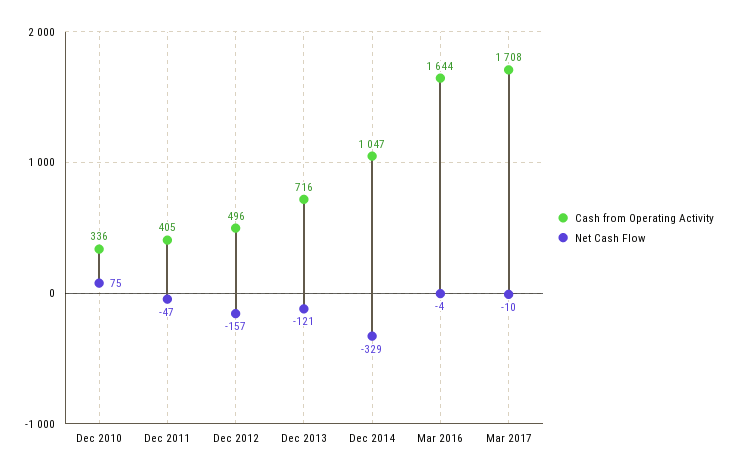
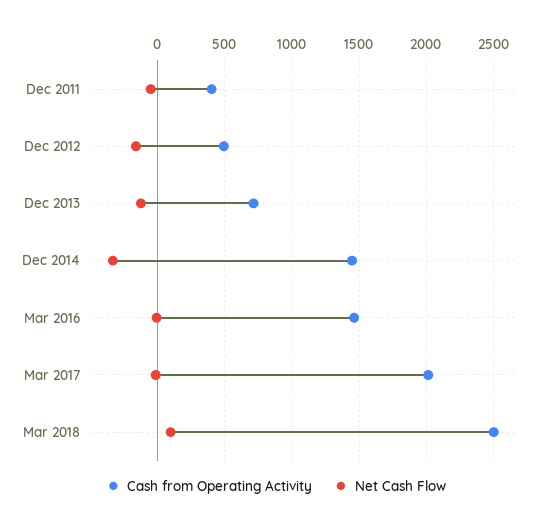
Cash from Operating Activity, Dec 2010: 336 -> none
Net Cash Flow, Dec 2010: 75 -> none
Cash from Operating Activity, Dec 2014: 1047 -> 1450
Cash from Operating Activity, Mar 2016: 1644 -> 1450
Cash from Operating Activity, Mar 2017: 1708 -> 2000
Cash from Operating Activity, Mar 2018: none -> 2500
Net Cash Flow, Mar 2018: none -> 100

